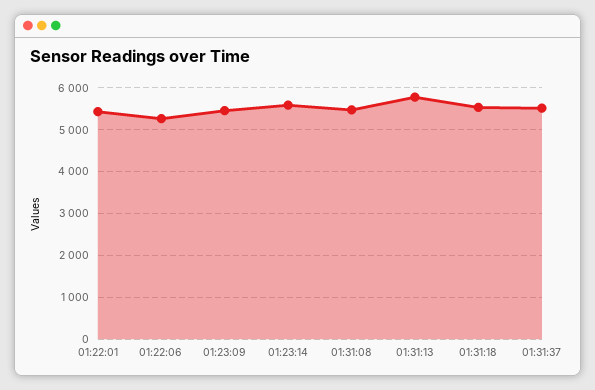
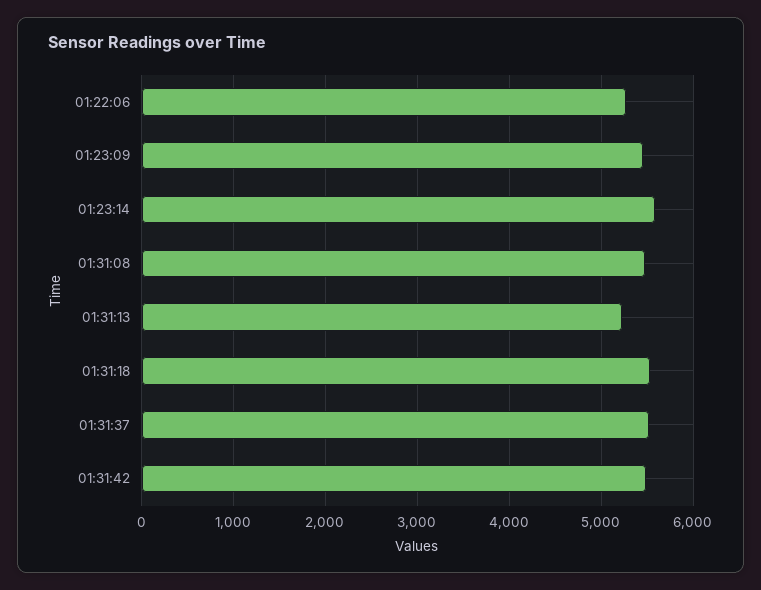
01:22:01: 5400 -> none
01:31:13: 5800 -> 5200
01:31:42: none -> 5500

